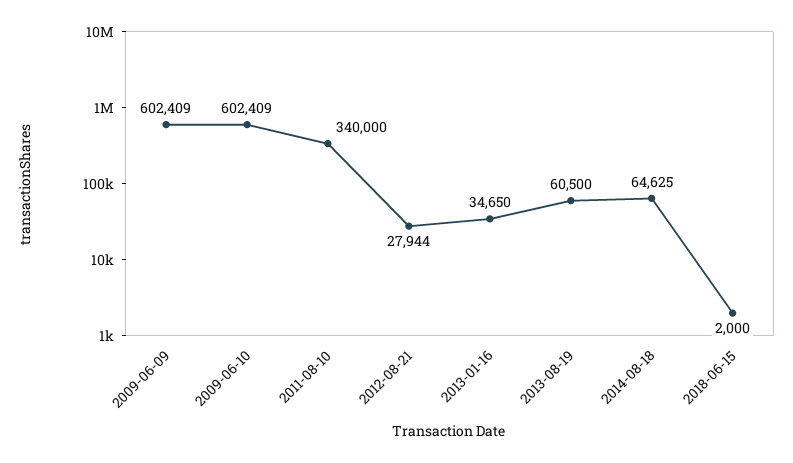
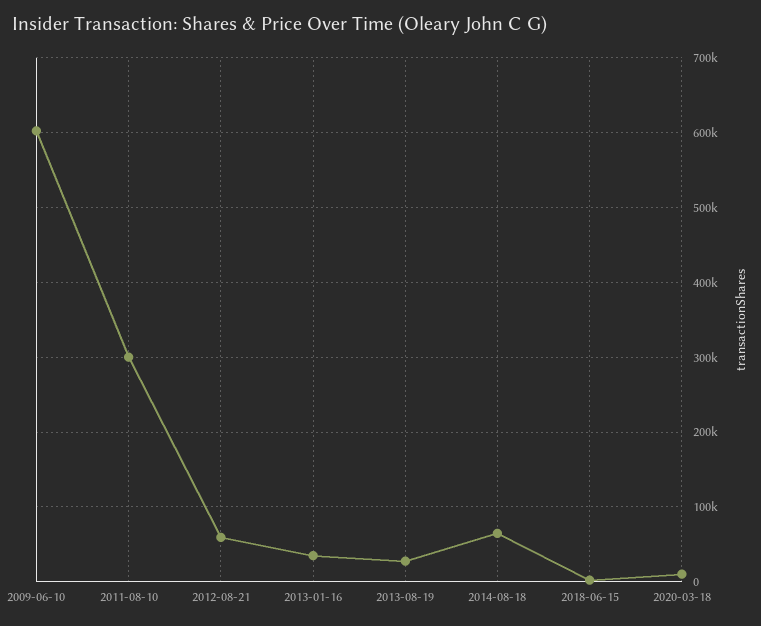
2009-06-09: 602409 -> none
2011-08-10: 340000 -> 300000
2012-08-21: 27944 -> 60000
2013-08-19: 60500 -> 30000
2020-03-18: none -> 10000

